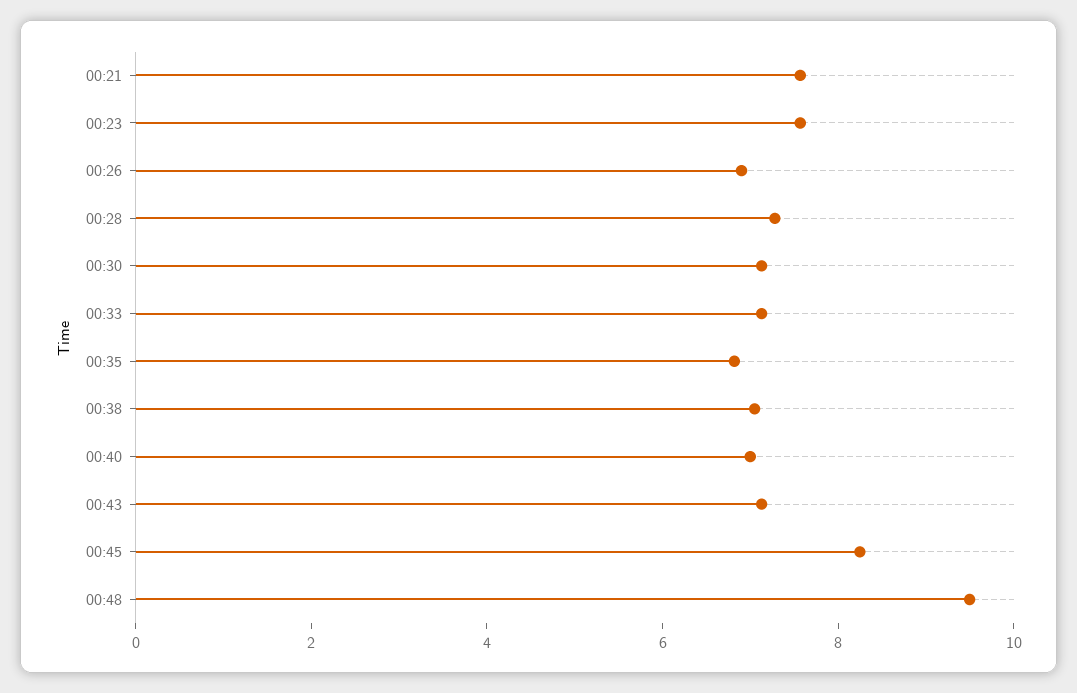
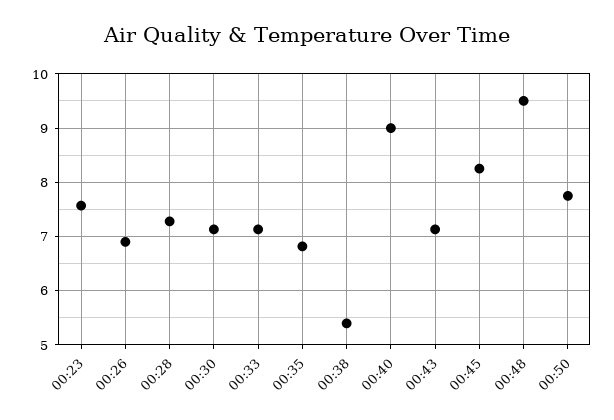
00:21: 7.5 -> none
00:38: 7 -> 5.4
00:40: 7 -> 9
00:50: none -> 7.8

